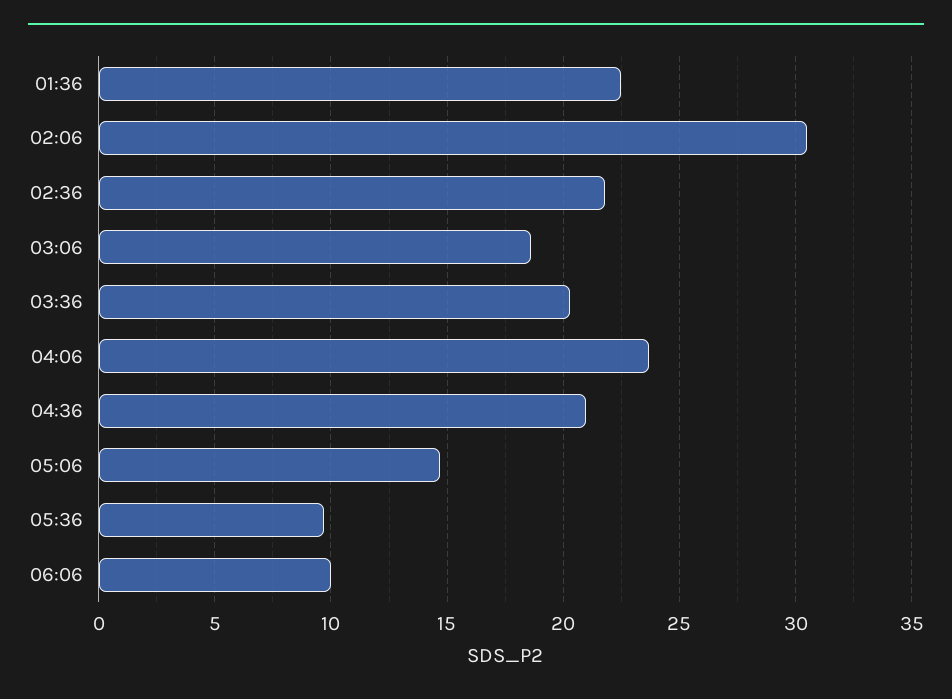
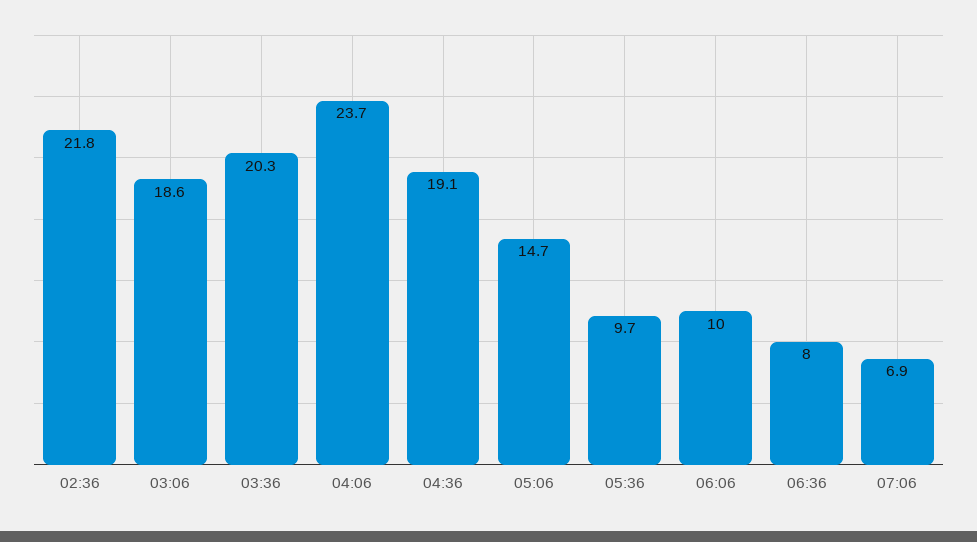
01:36: 22.5 -> none
02:06: 30.5 -> none
04:36: 21 -> 19.1
06:36: none -> 8
07:06: none -> 6.9

